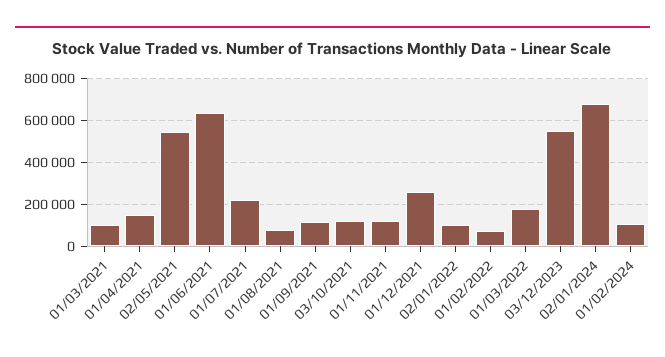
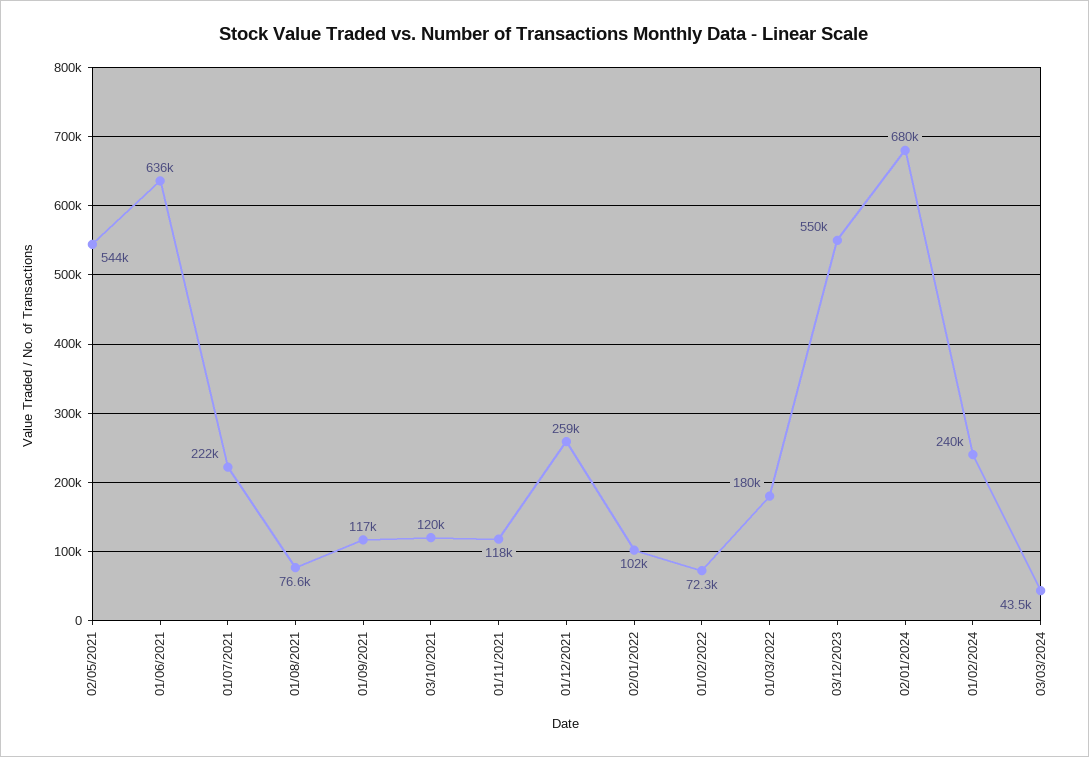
01/03/2021: 100000 -> none
01/04/2021: 150000 -> none
01/02/2024: 100000 -> 240000
03/03/2024: none -> 43500

